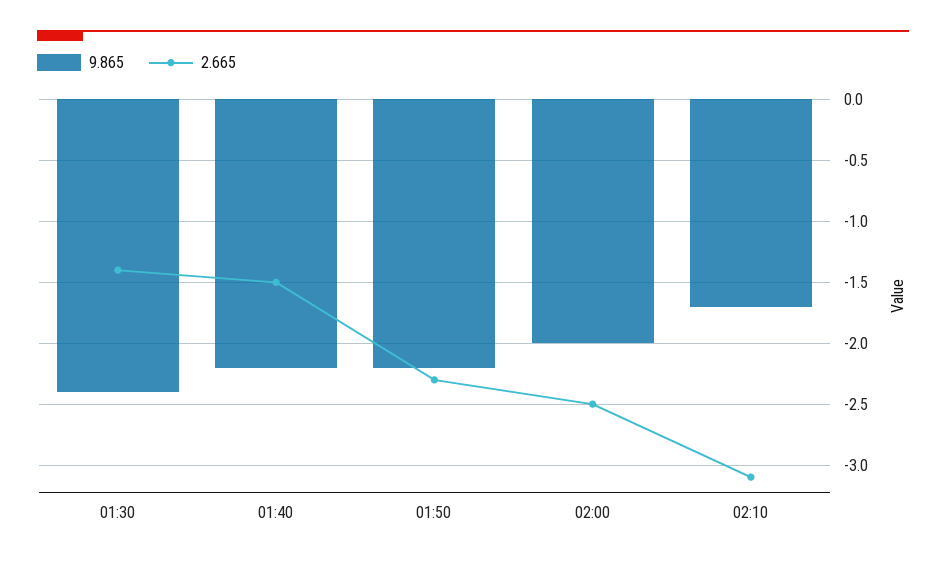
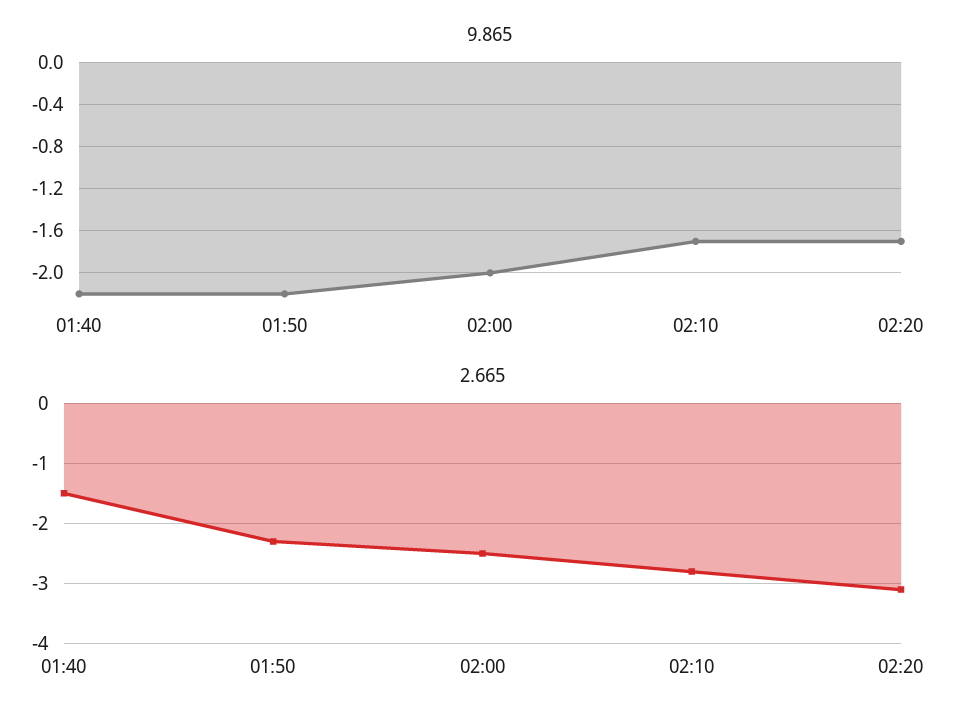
9.865, 01:30: -2.4 -> none
2.665, 01:30: -1.4 -> none
2.665, 02:10: -3.1 -> -2.8
9.865, 02:20: none -> -1.7
2.665, 02:20: none -> -3.1

